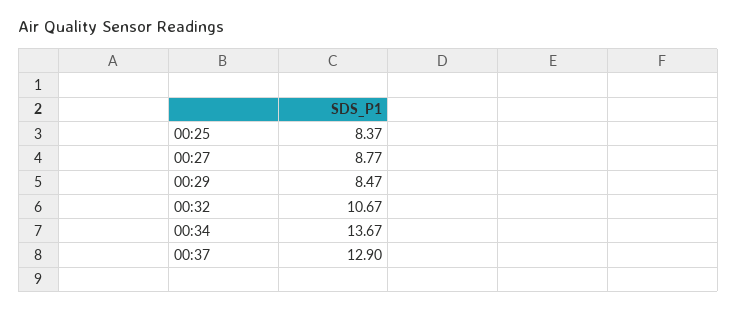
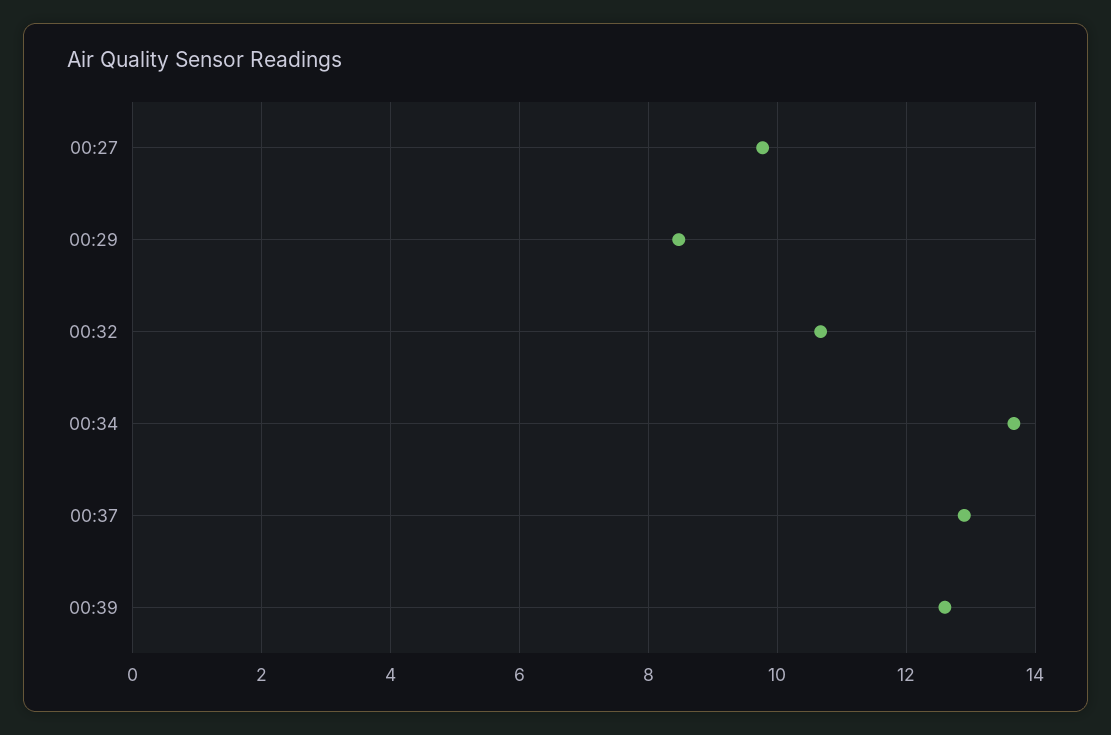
00:25: 8.37 -> none
00:27: 8.77 -> 9.8
00:39: none -> 12.6

